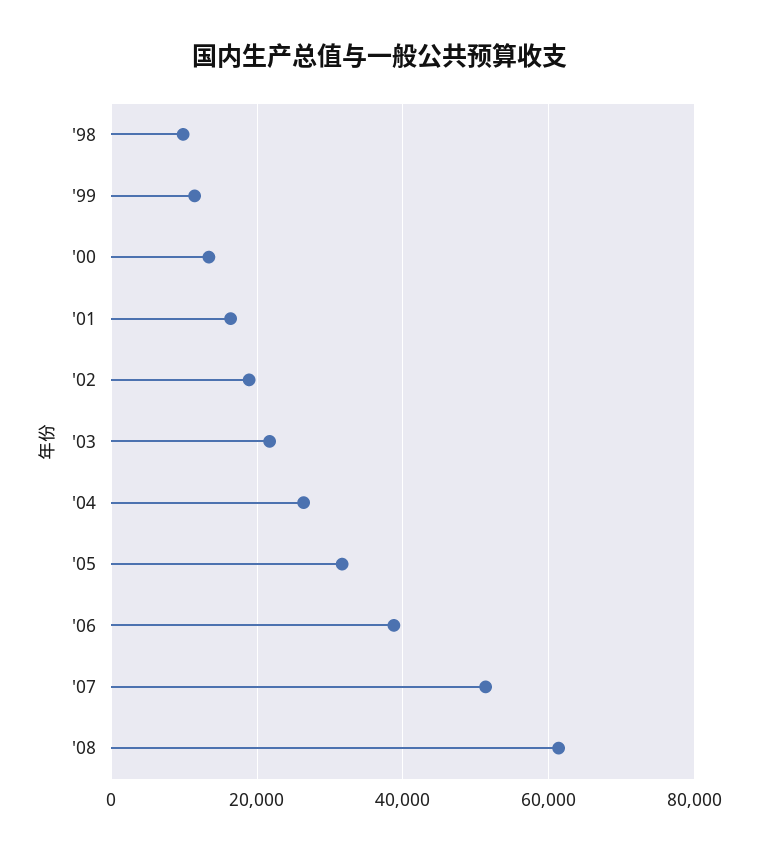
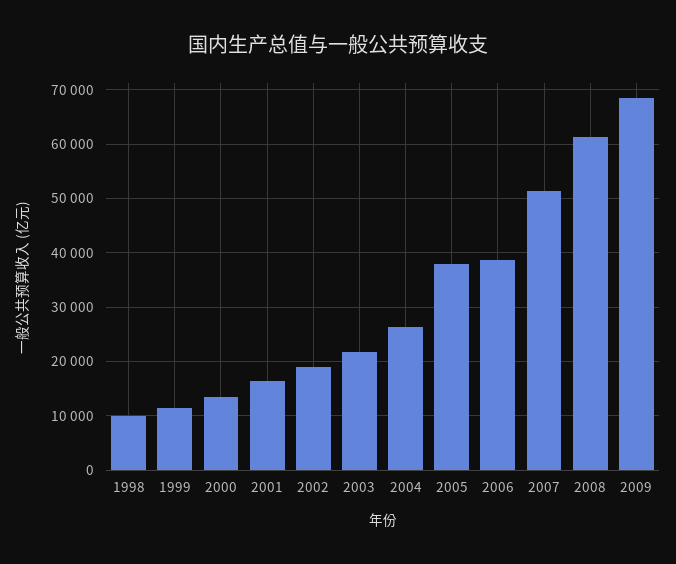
'05: 32000 -> 38000
2009: none -> 68000

